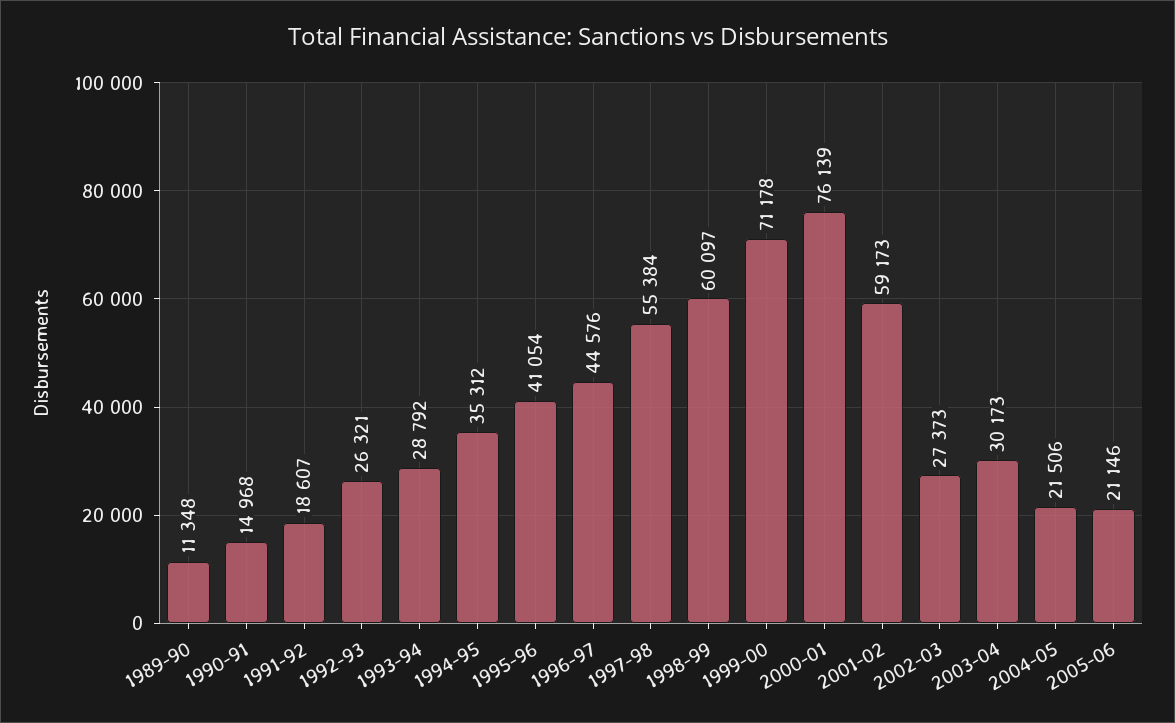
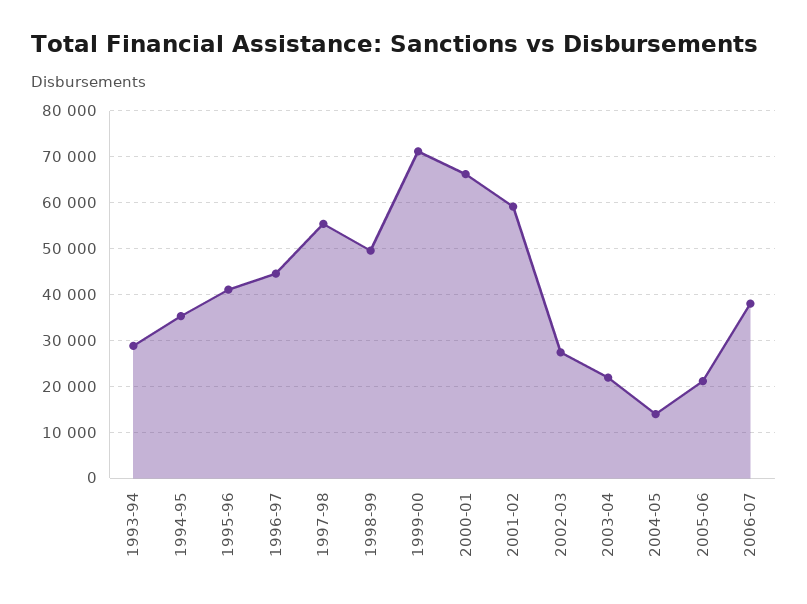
1989-90: 11348 -> none
1990-91: 14968 -> none
1991-92: 18607 -> none
1992-93: 26321 -> none
1998-99: 60097 -> 50000
2000-01: 76139 -> 66000
2003-04: 30173 -> 22000
2004-05: 21506 -> 14000
2006-07: none -> 38000

